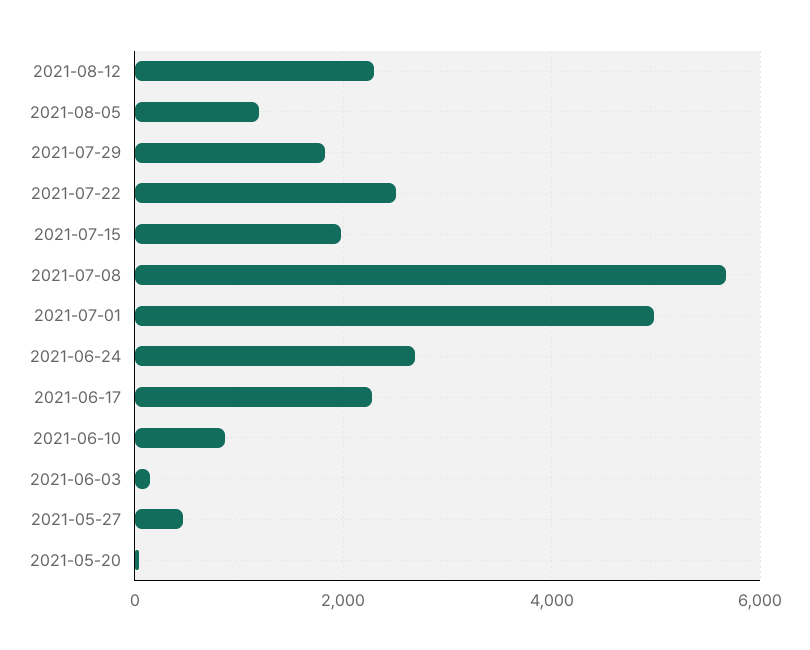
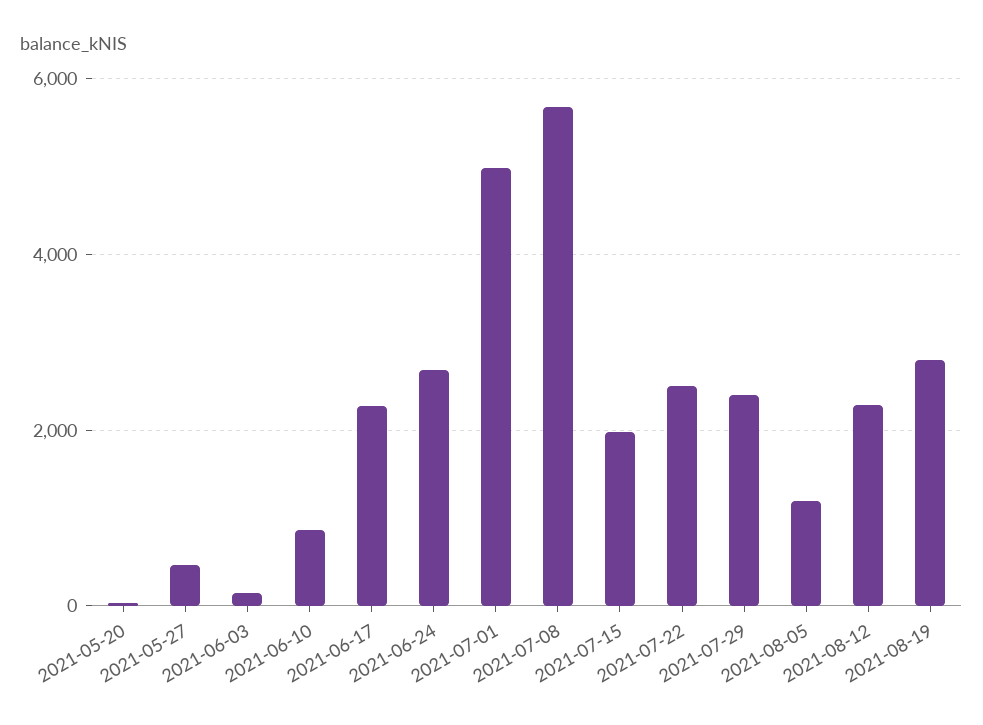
2021-07-29: 1800 -> 2400
2021-08-19: none -> 2800

